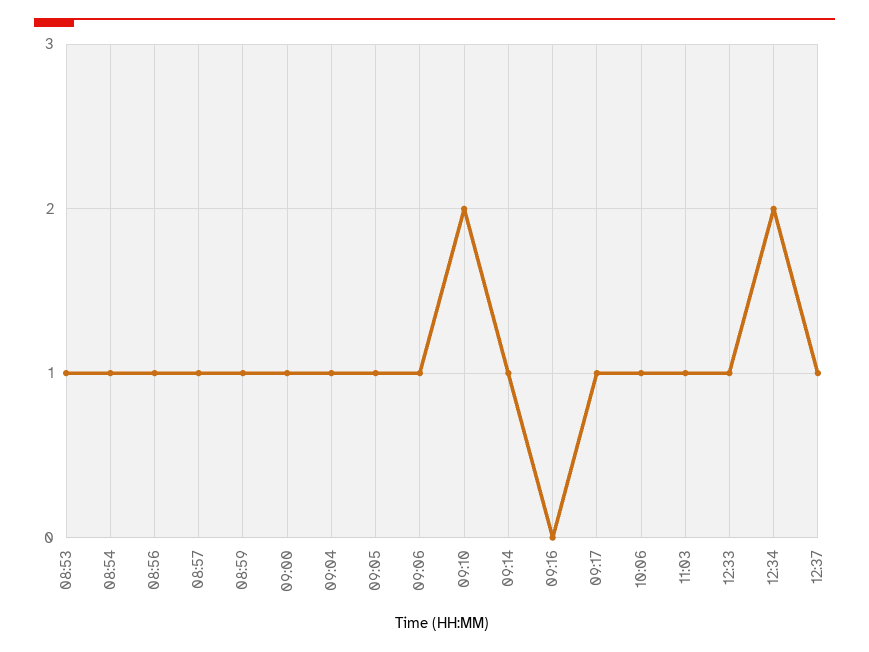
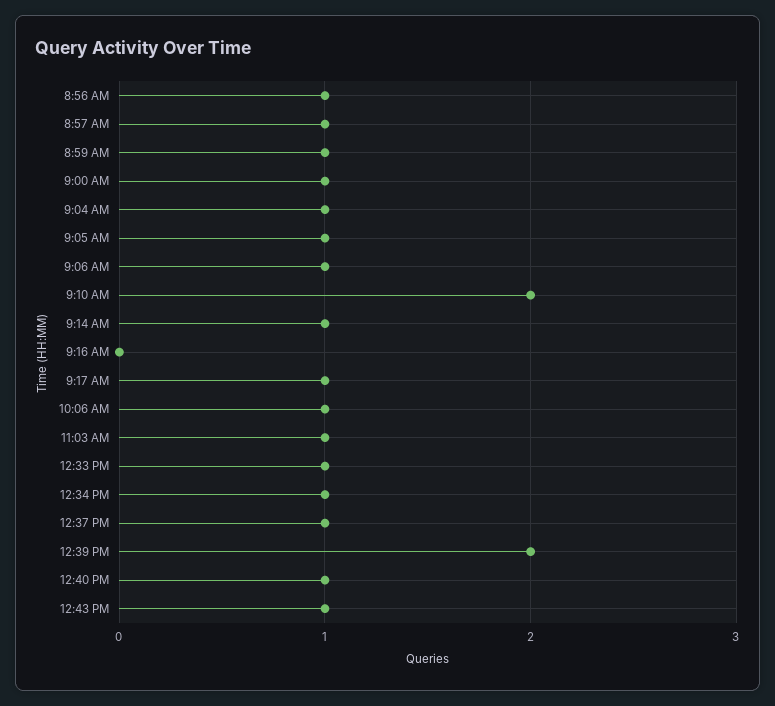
08:53: 1 -> none
08:54: 1 -> none
12:34: 2 -> 1
12:39 PM: none -> 2
12:40 PM: none -> 1
12:43 PM: none -> 1

